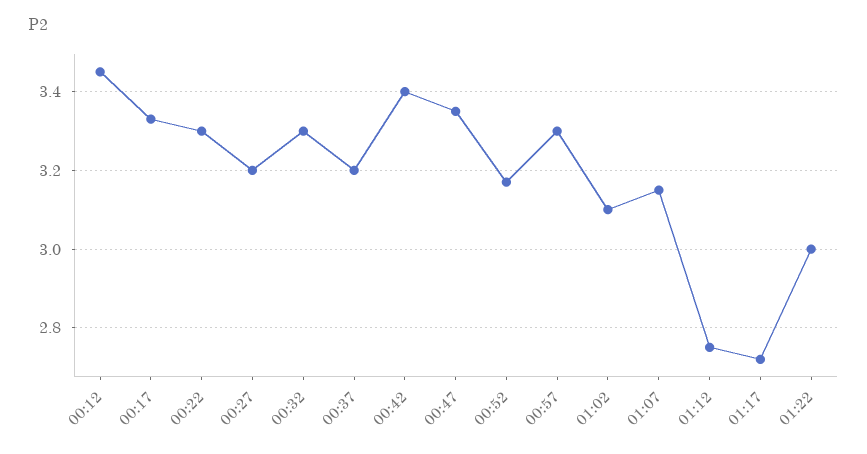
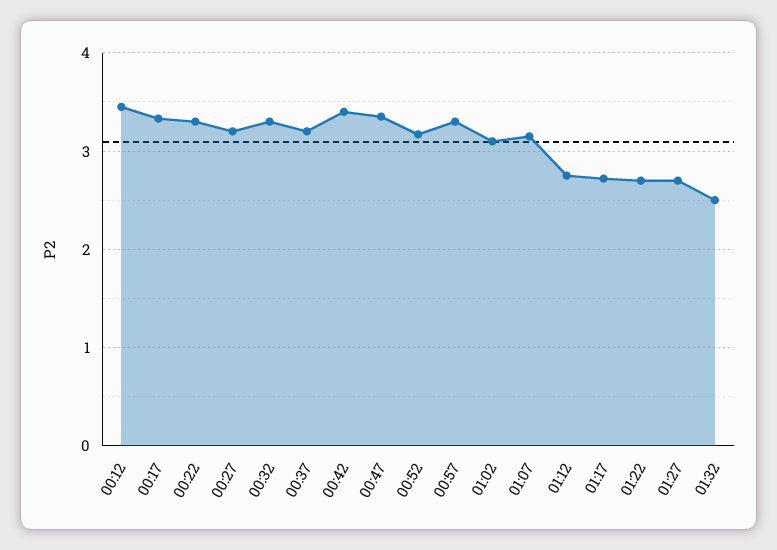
01:22: 3 -> 2.7
01:27: none -> 2.7
01:32: none -> 2.5

